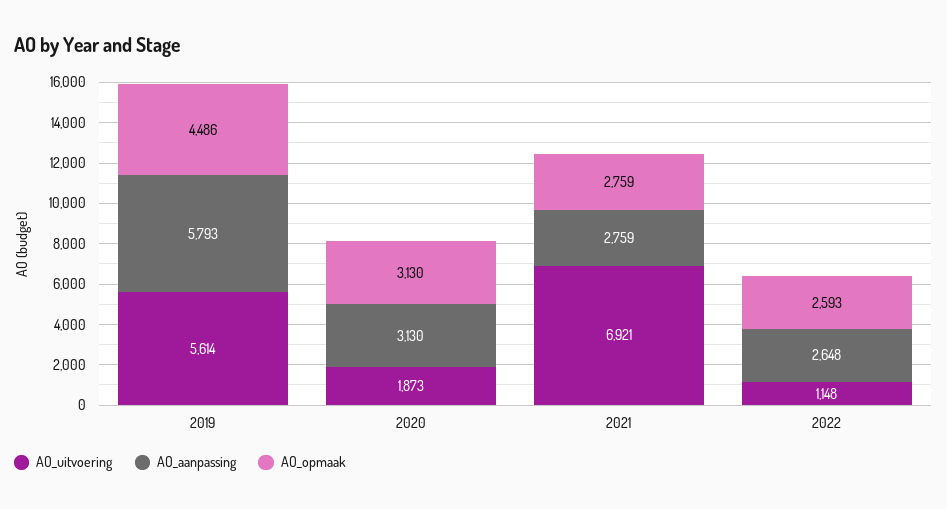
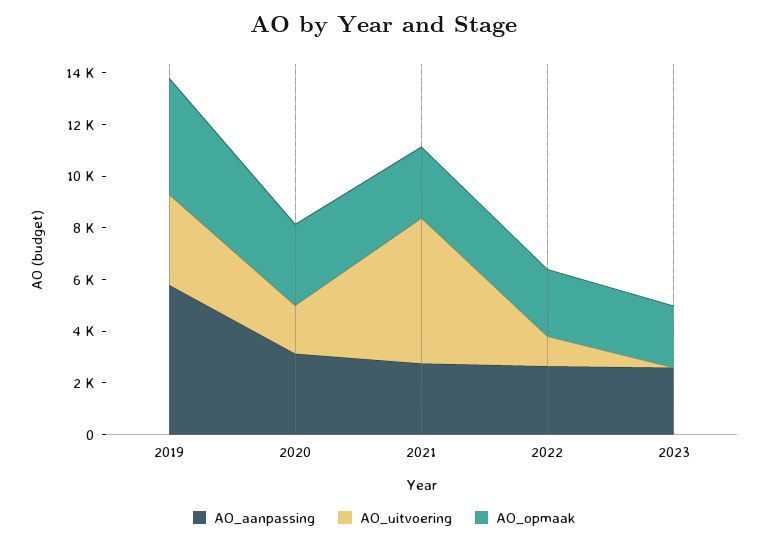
AO_uitvoering, 2019: 5614 -> 3500
AO_uitvoering, 2021: 6921 -> 5500
AO_aanpassing, 2023: none -> 2500
AO_uitvoering, 2023: none -> 0
AO_opmaak, 2023: none -> 2500

